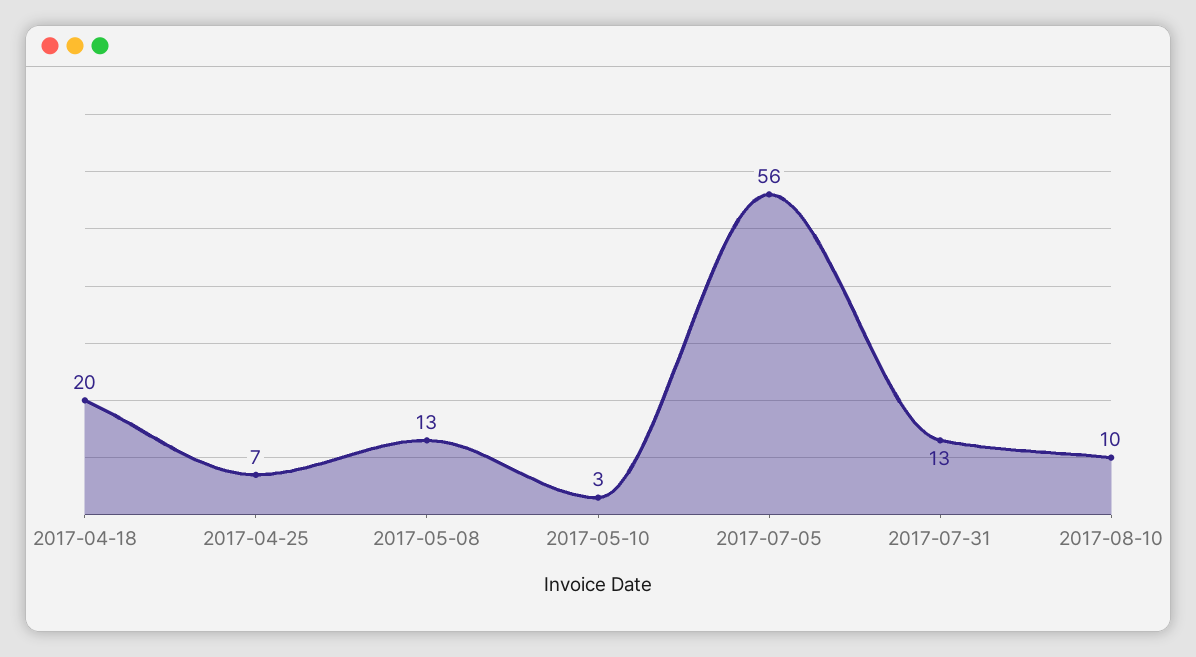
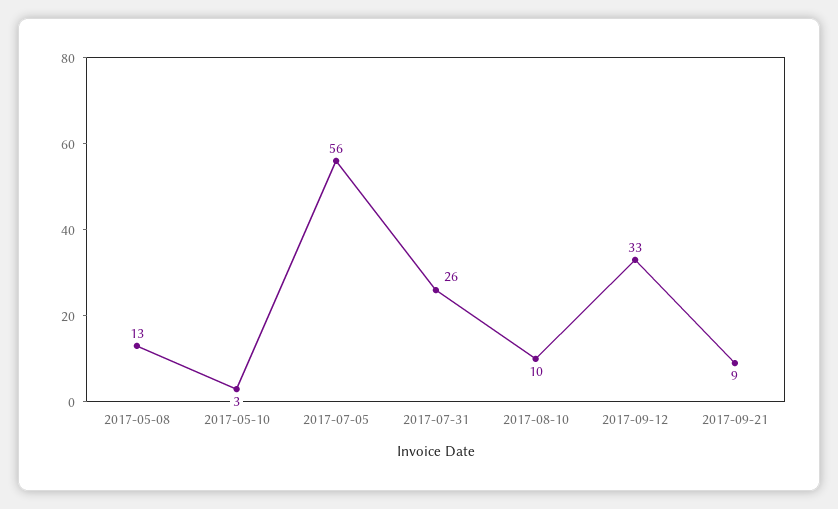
2017-04-18: 20 -> none
2017-04-25: 7 -> none
2017-07-31: 13 -> 26
2017-09-12: none -> 33
2017-09-21: none -> 9

